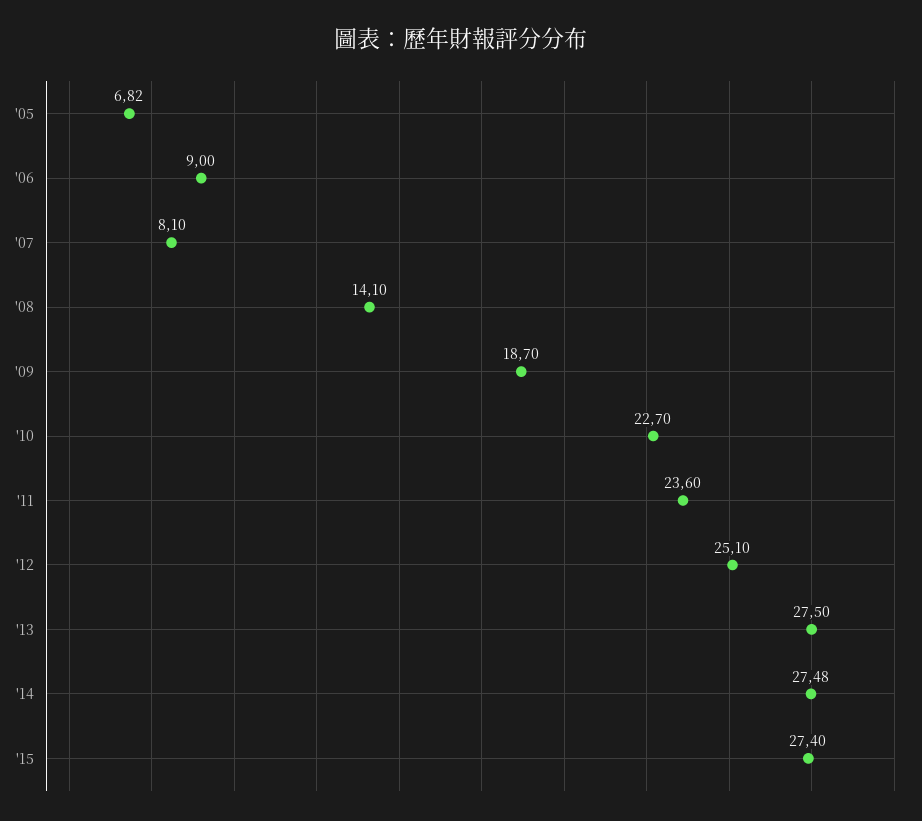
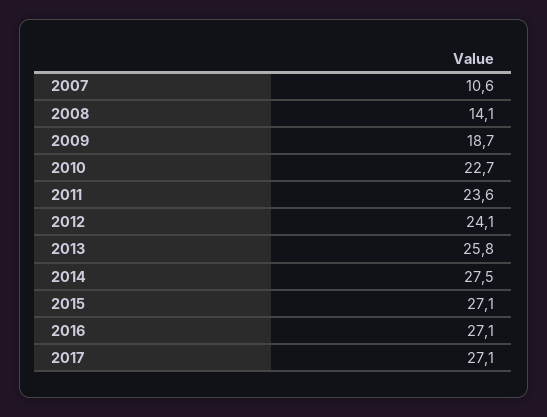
'05: 6.82 -> none
'06: 9 -> none
'07: 8.1 -> 10.6
'12: 25.1 -> 24.1
'13: 27.5 -> 25.8
'14: 27.48 -> 27.5
'15: 27.4 -> 27.1
2016: none -> 27.1
2017: none -> 27.1

